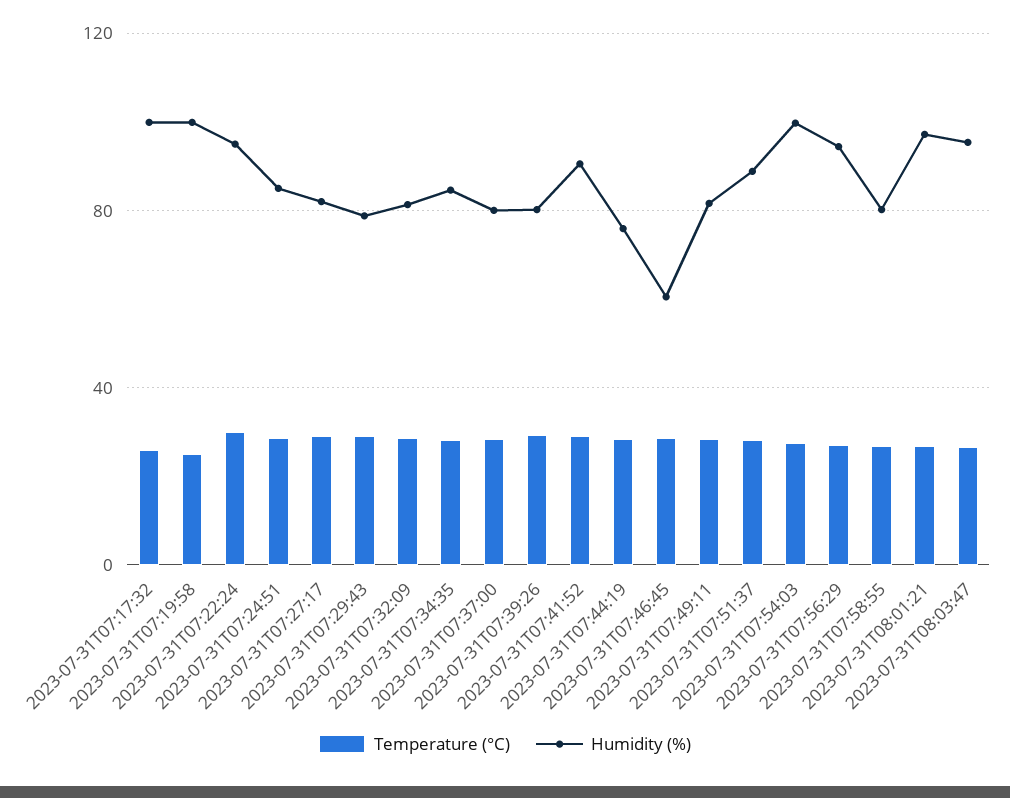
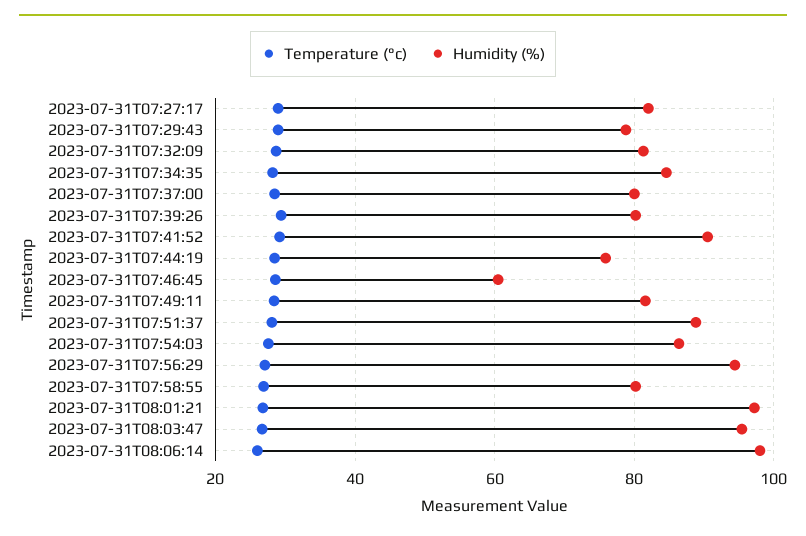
Temperature (°C), 2023-07-31T07:17:32: 25 -> none
Humidity (%), 2023-07-31T07:17:32: 100 -> none
Temperature (°C), 2023-07-31T07:19:58: 25 -> none
Humidity (%), 2023-07-31T07:19:58: 100 -> none
Temperature (°C), 2023-07-31T07:22:24: 30 -> none
Humidity (%), 2023-07-31T07:22:24: 95 -> none
Temperature (°C), 2023-07-31T07:24:51: 30 -> none
Humidity (%), 2023-07-31T07:24:51: 85 -> none
Humidity (%), 2023-07-31T07:54:03: 100 -> 86
Temperature (°C), 2023-07-31T08:06:14: none -> 26
Humidity (%), 2023-07-31T08:06:14: none -> 98

